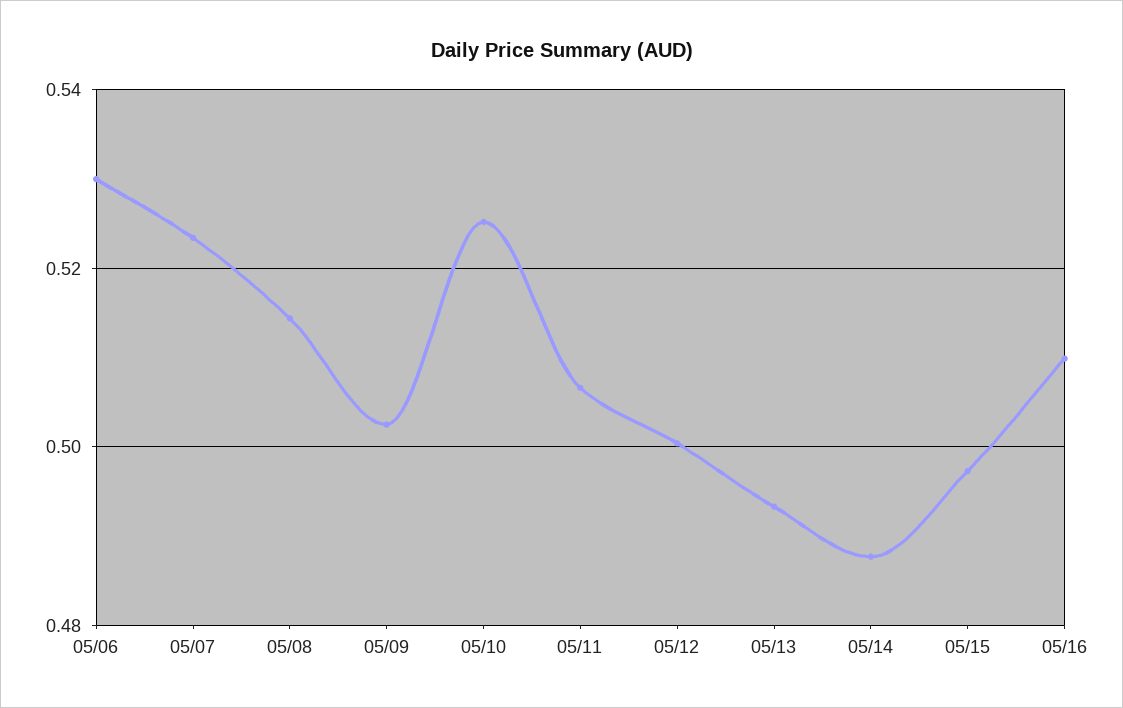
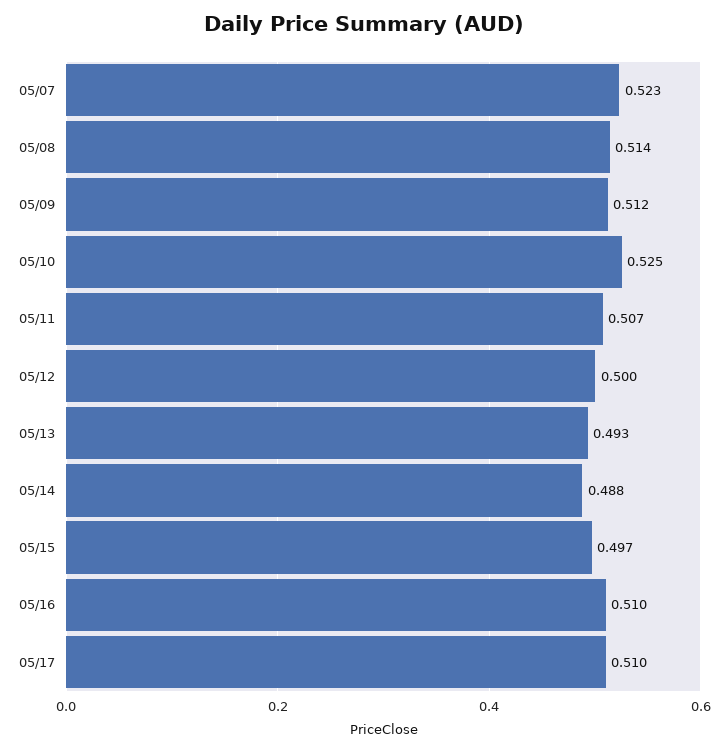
05/06: 0.53 -> none
05/09: 0.502 -> 0.512
05/17: none -> 0.51

